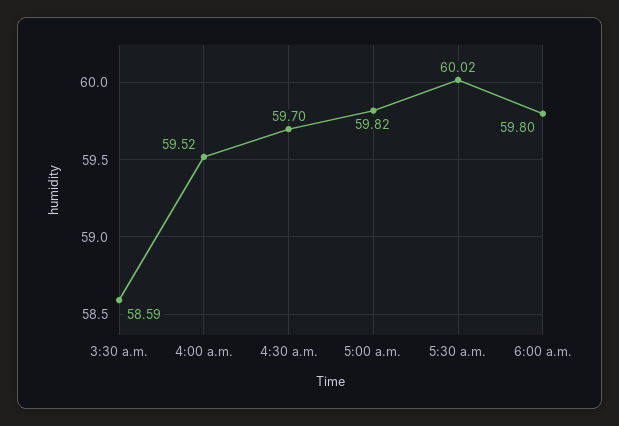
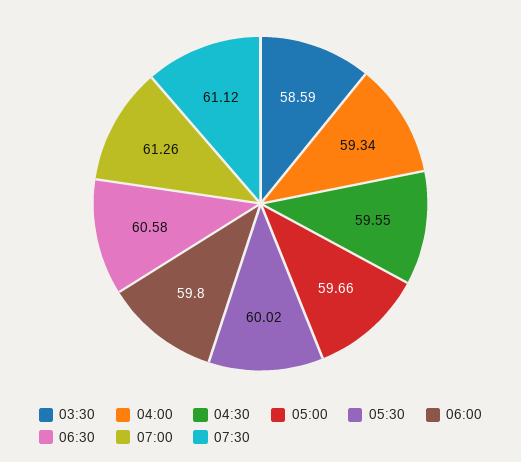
4:00 a.m.: 59.52 -> 59.34
4:30 a.m.: 59.7 -> 59.55
5:00 a.m.: 59.82 -> 59.66
06:30: none -> 60.58
07:00: none -> 61.26
07:30: none -> 61.12

